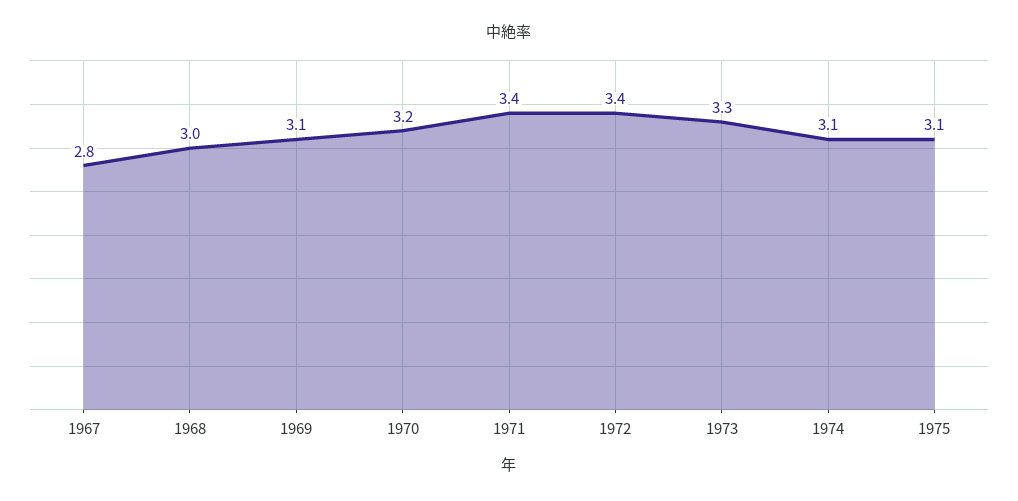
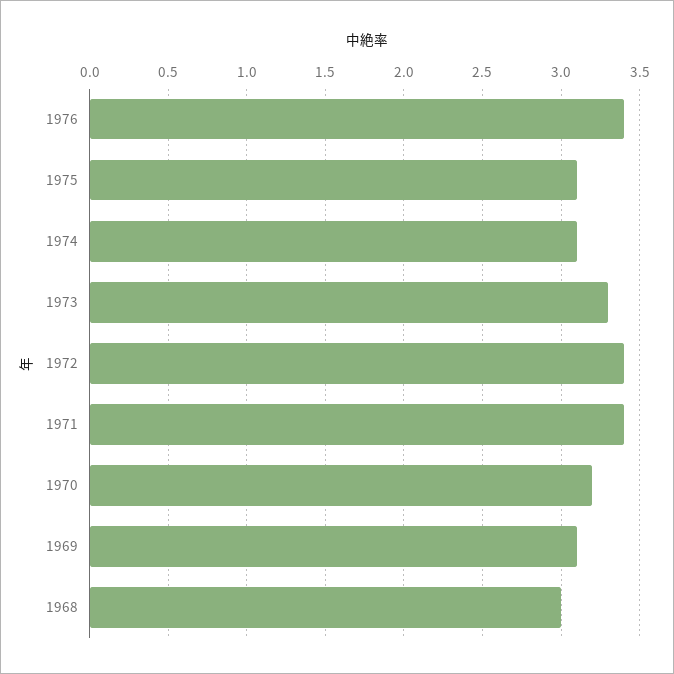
1967: 2.8 -> none
1976: none -> 3.4

